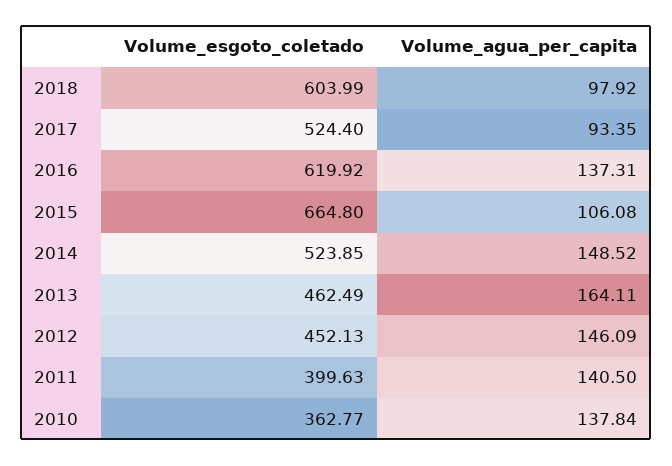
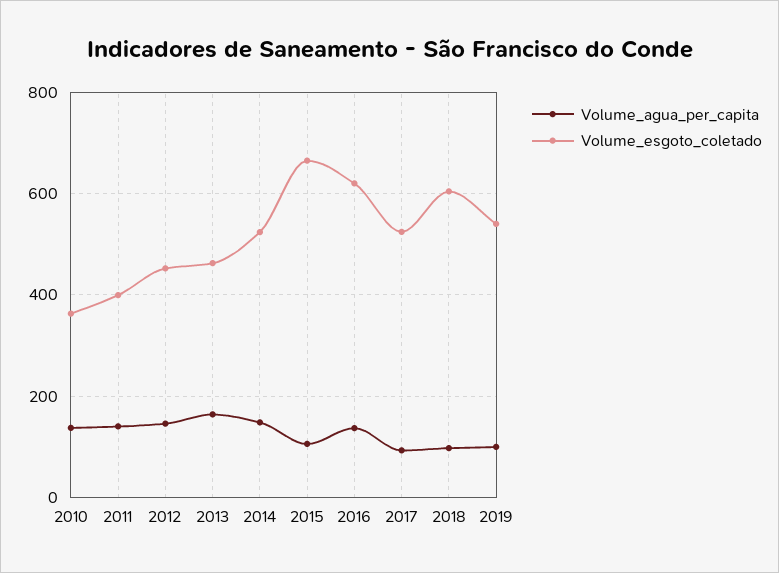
Volume_agua_per_capita, 2019: none -> 100
Volume_esgoto_coletado, 2019: none -> 540

